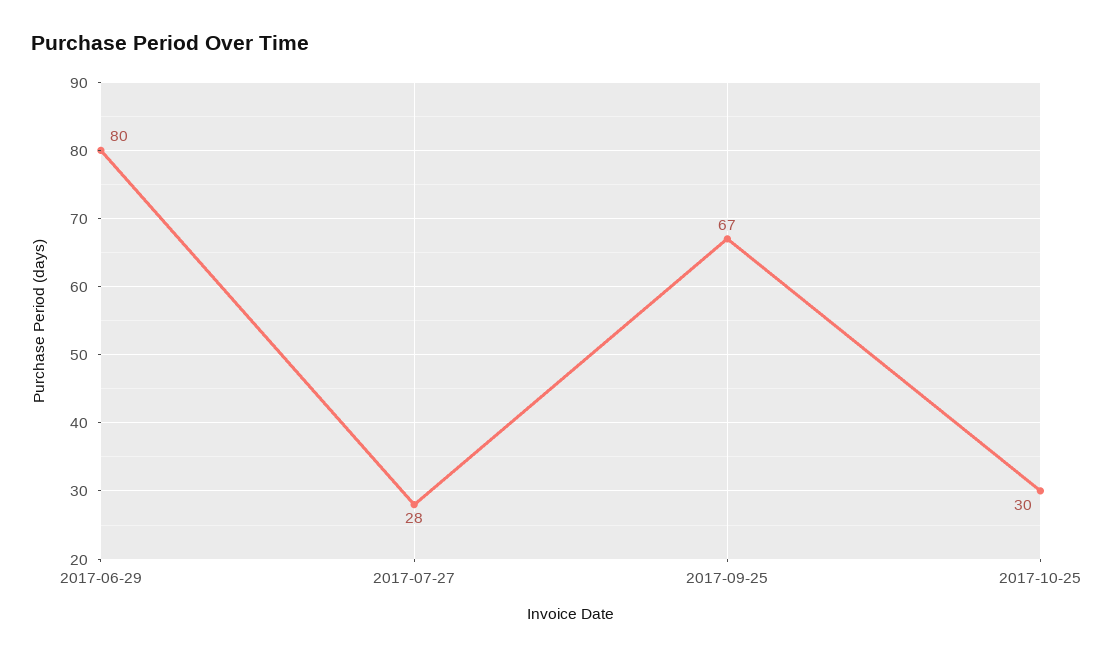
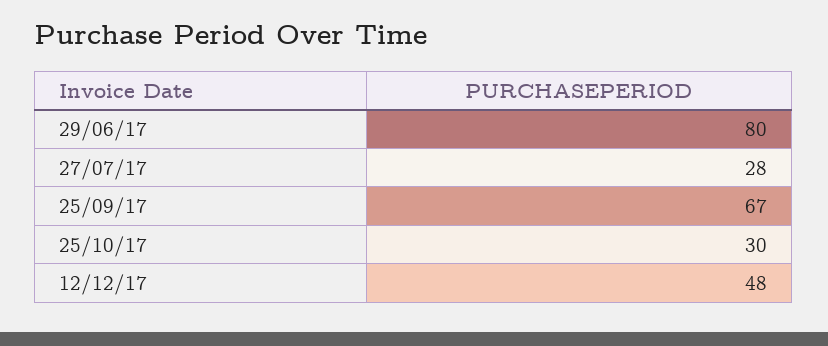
12/12/17: none -> 48

